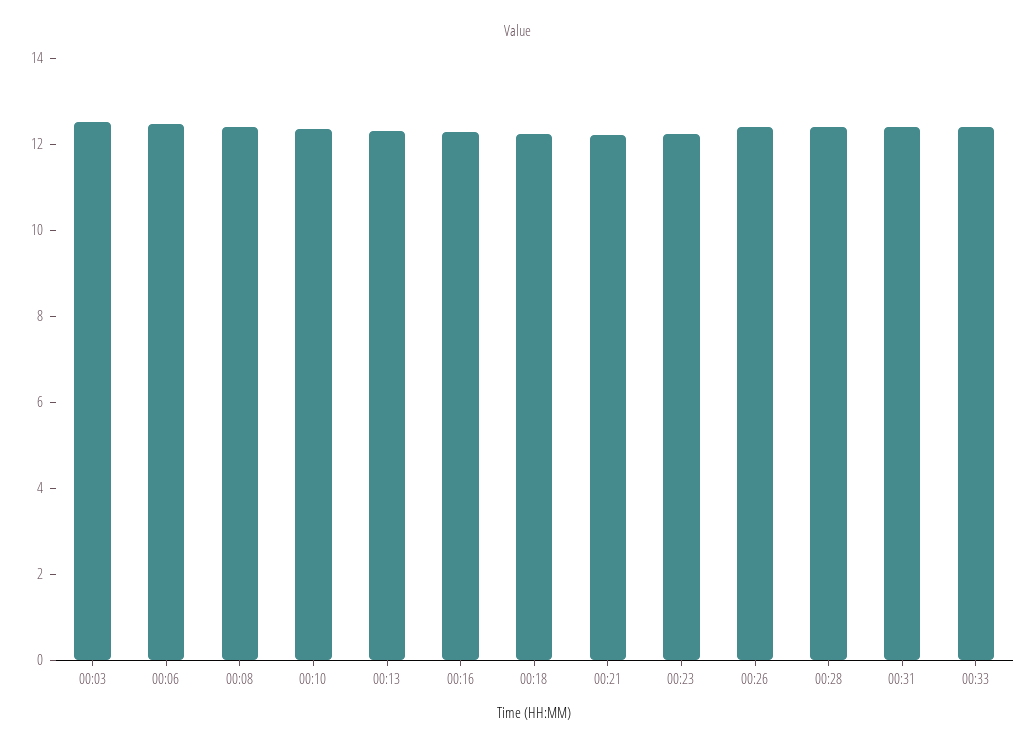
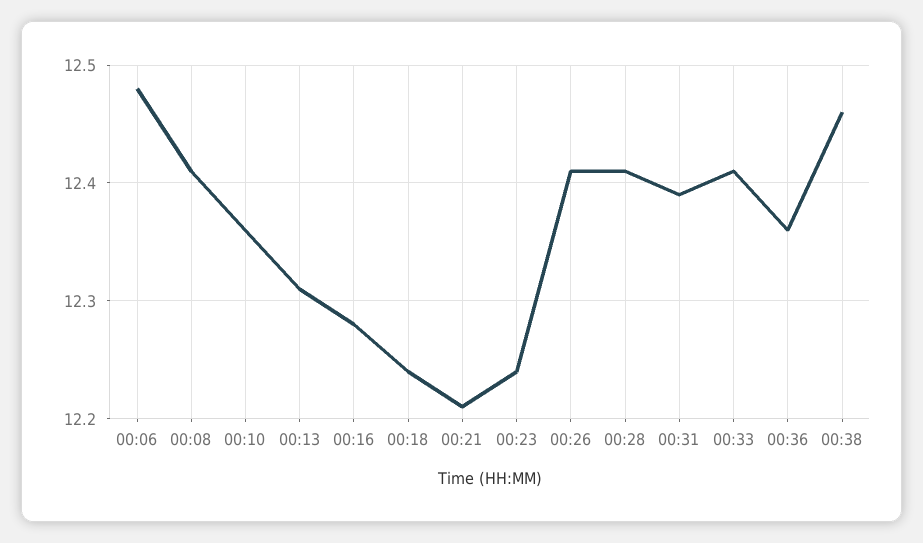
00:03: 12.5 -> none
00:36: none -> 12.36
00:38: none -> 12.46

